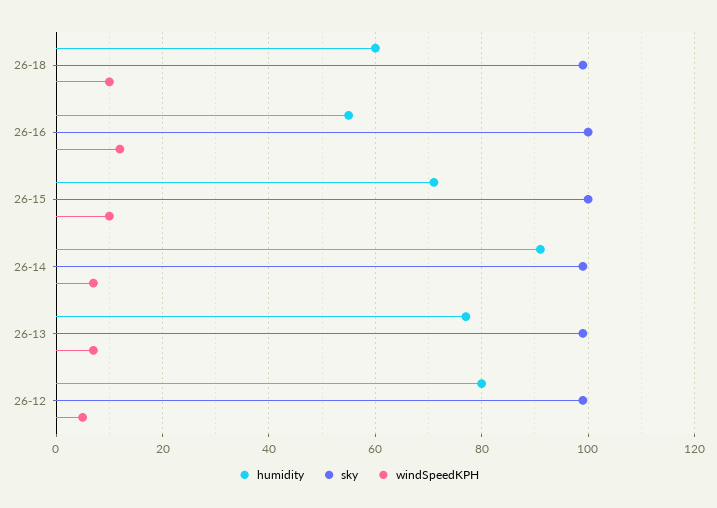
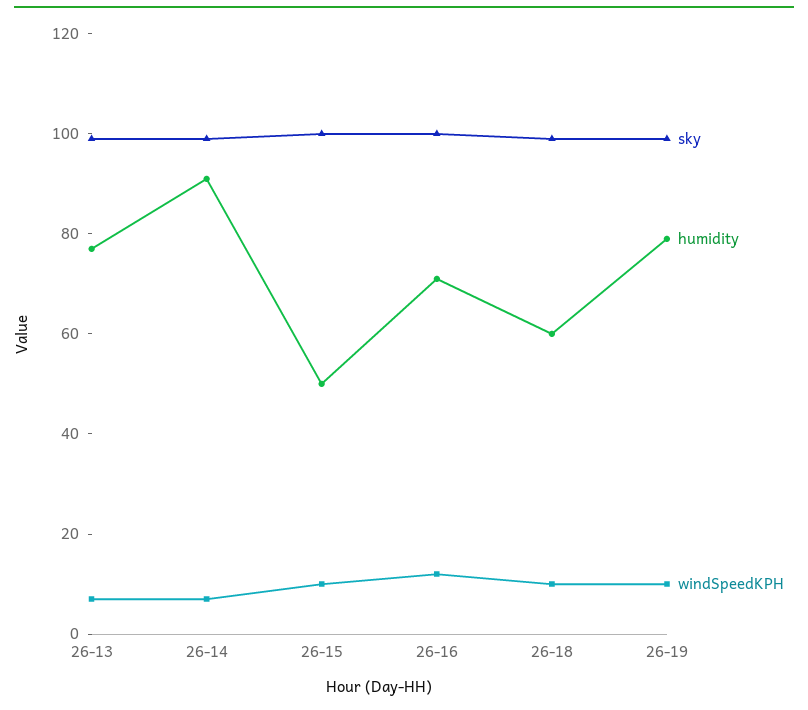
humidity, 26-16: 55 -> 70
humidity, 26-15: 70 -> 50
humidity, 26-12: 80 -> none
sky, 26-12: 100 -> none
windSpeedKPH, 26-12: 5 -> none
sky, 26-19: none -> 100
humidity, 26-19: none -> 80
windSpeedKPH, 26-19: none -> 10

